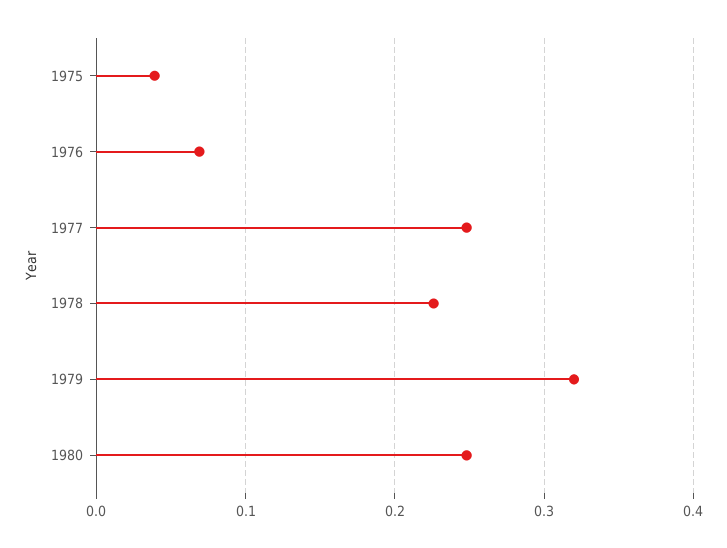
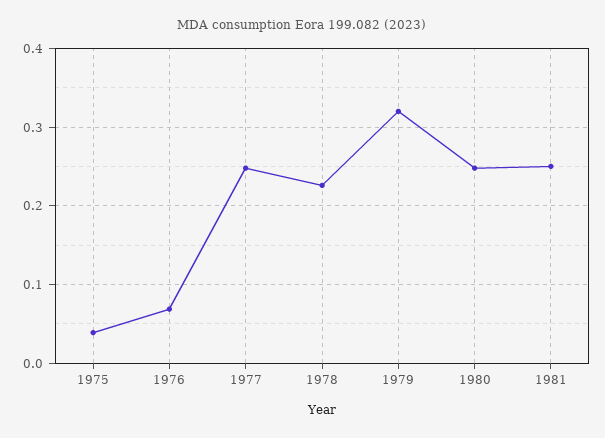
1981: none -> 0.25

